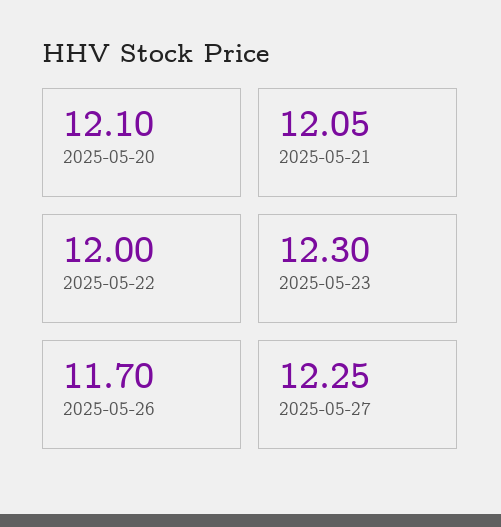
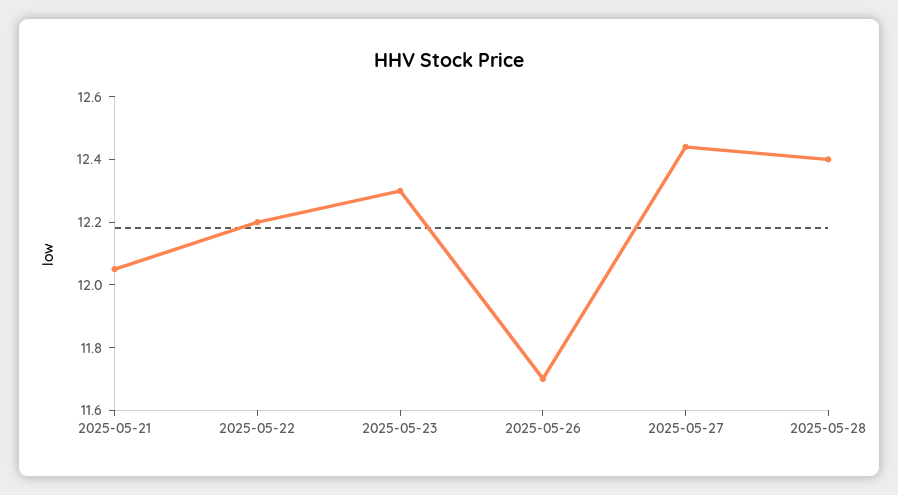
2025-05-20: 12.1 -> none
2025-05-22: 12 -> 12.2
2025-05-27: 12.25 -> 12.45
2025-05-28: none -> 12.4

